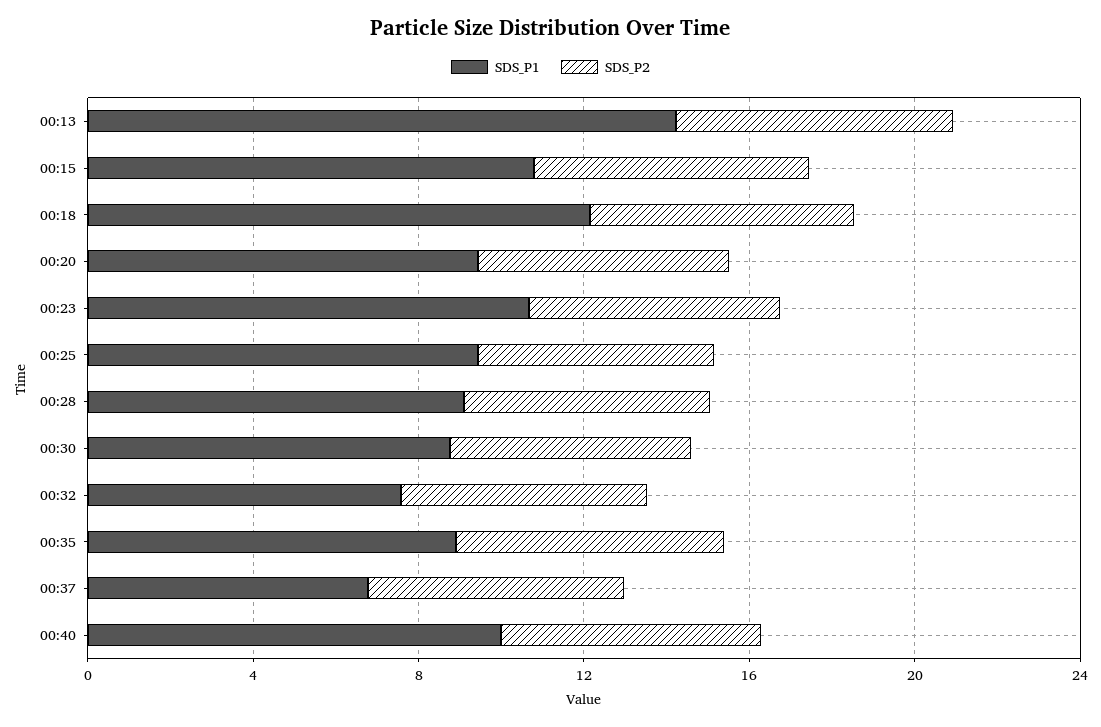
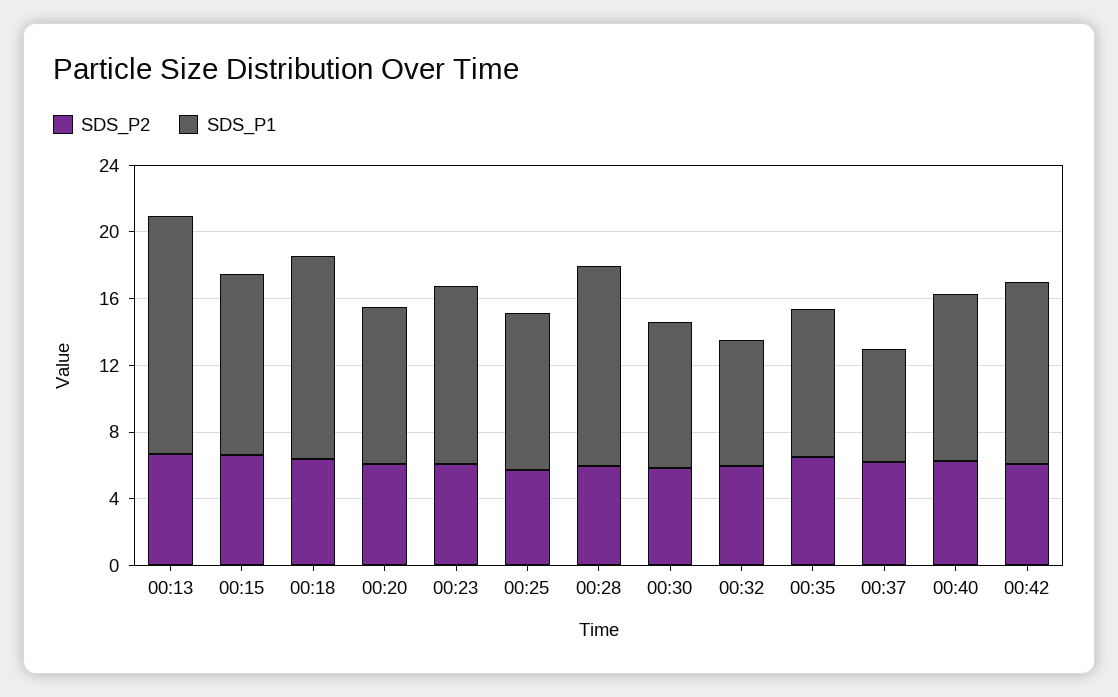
SDS_P1, 00:28: 9 -> 12
SDS_P2, 00:42: none -> 6
SDS_P1, 00:42: none -> 11

